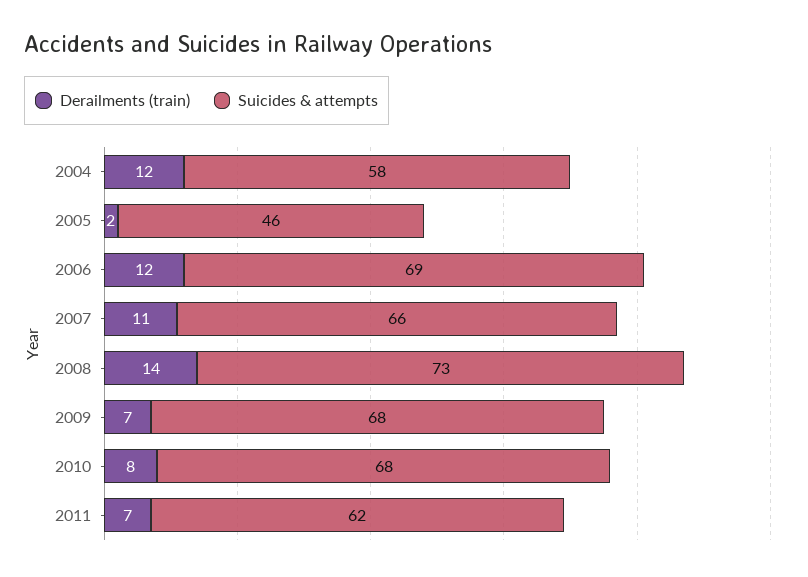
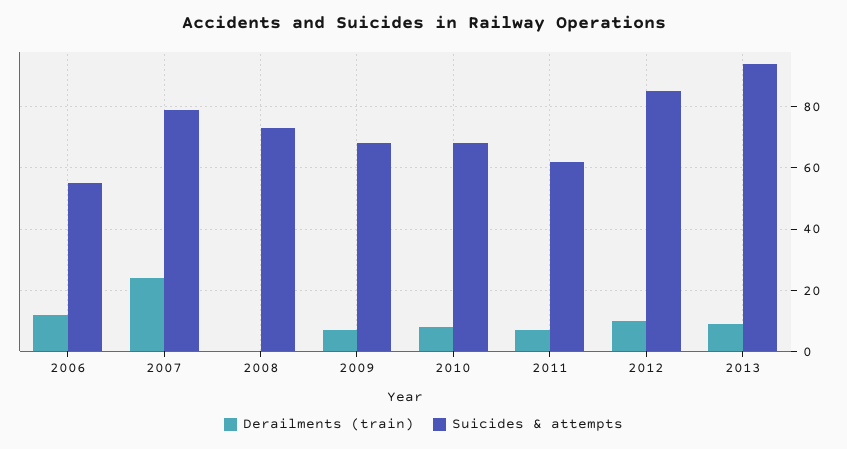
Derailments (train), 2004: 12 -> none
Suicides & attempts, 2004: 58 -> none
Derailments (train), 2005: 2 -> none
Suicides & attempts, 2005: 46 -> none
Suicides & attempts, 2006: 69 -> 55
Derailments (train), 2007: 11 -> 25
Suicides & attempts, 2007: 66 -> 80
Derailments (train), 2008: 14 -> 0
Derailments (train), 2012: none -> 10
Suicides & attempts, 2012: none -> 85
Derailments (train), 2013: none -> 10
Suicides & attempts, 2013: none -> 95

